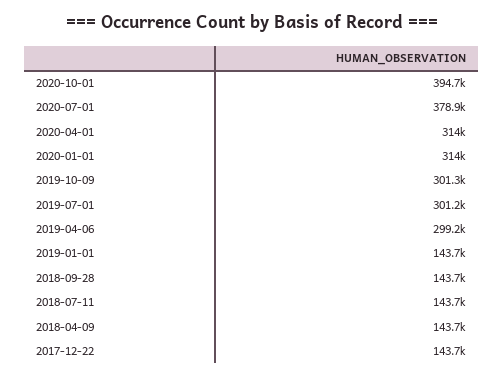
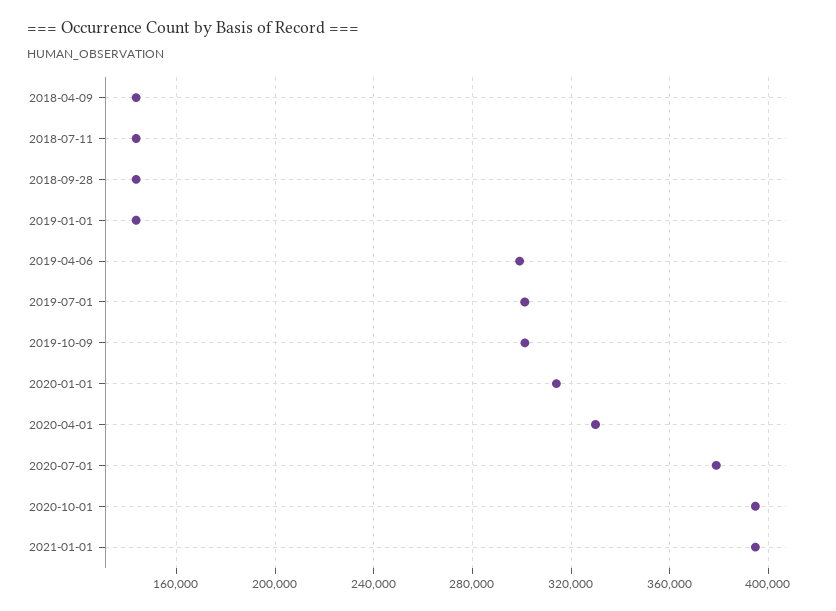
2020-04-01: 314000 -> 330000
2017-12-22: 143700 -> none
2021-01-01: none -> 395000

